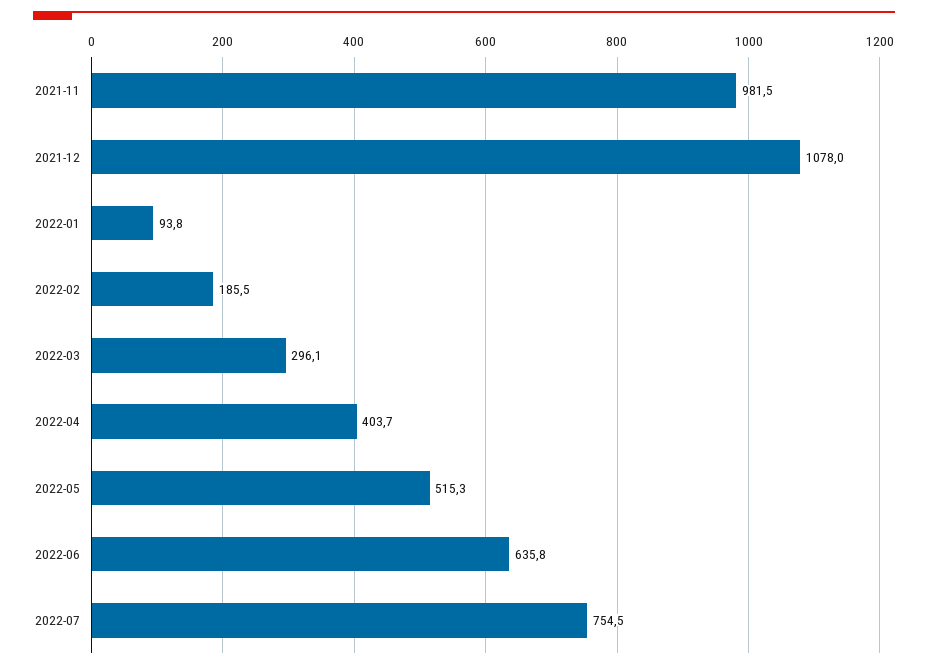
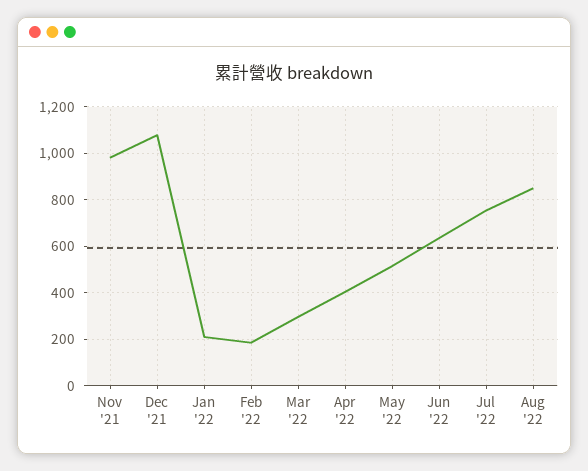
2022-01: 93.8 -> 200
Aug '22: none -> 850

